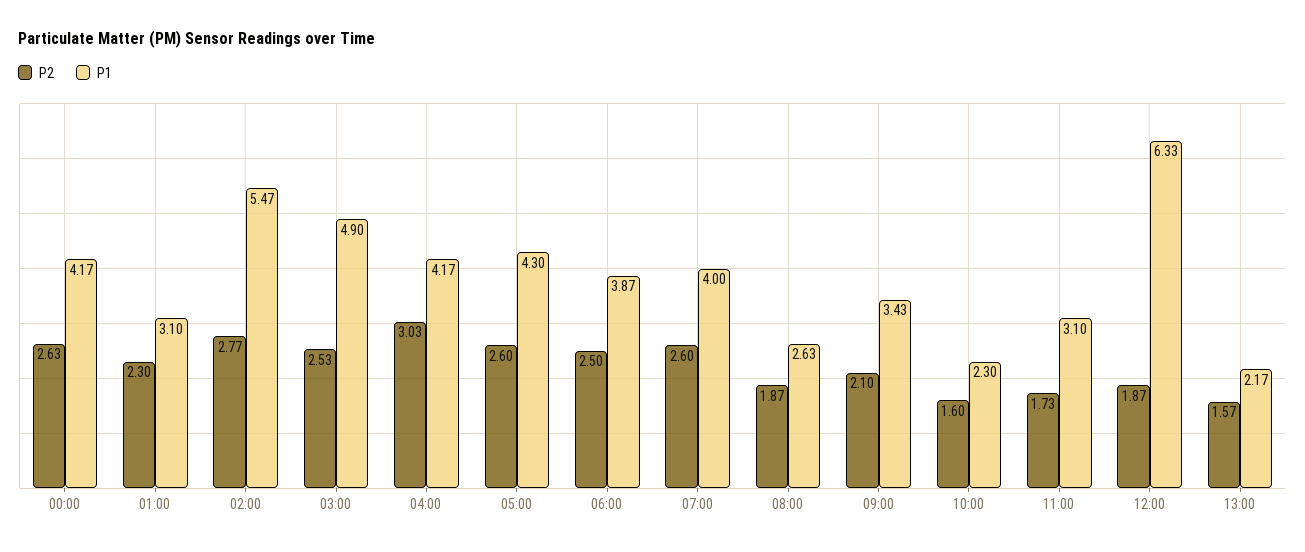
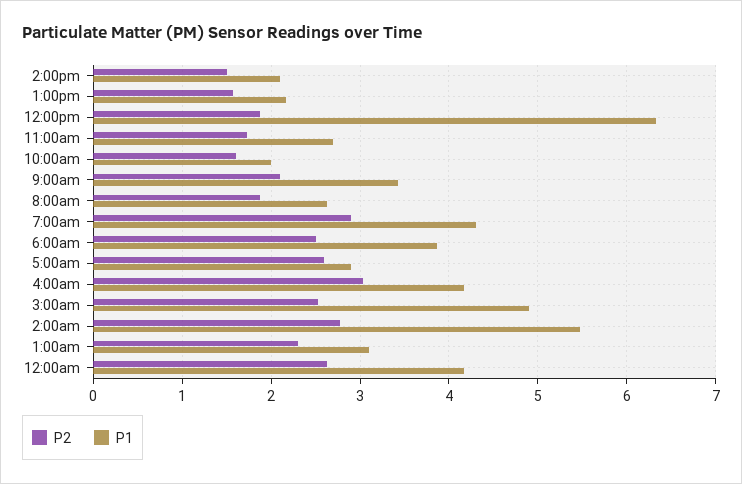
P1, 05:00: 4.3 -> 2.9
P2, 07:00: 2.6 -> 2.9
P1, 07:00: 4 -> 4.3
P1, 10:00: 2.3 -> 2
P1, 11:00: 3.1 -> 2.7
P2, 2:00pm: none -> 1.5
P1, 2:00pm: none -> 2.1

